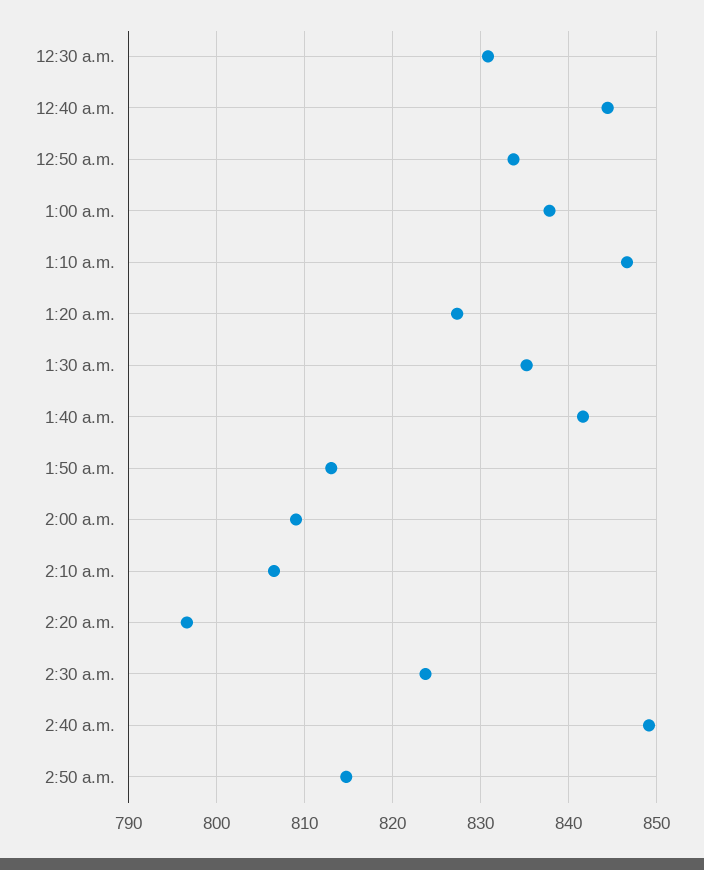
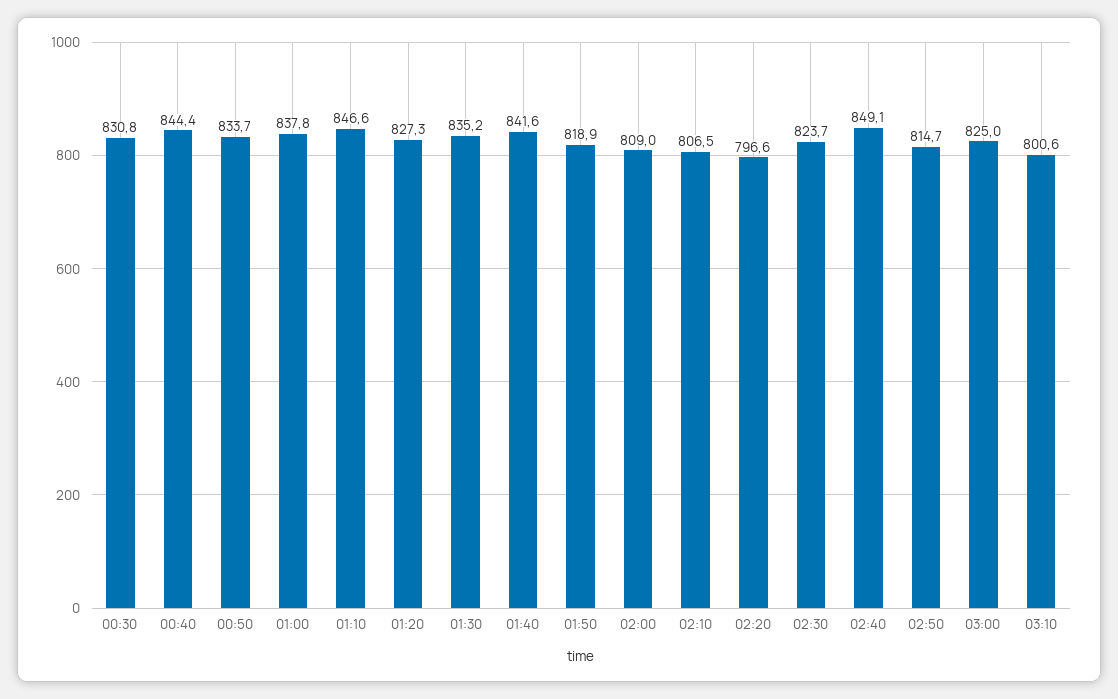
1:50 a.m.: 813 -> 818.9
03:00: none -> 825
03:10: none -> 800.6

